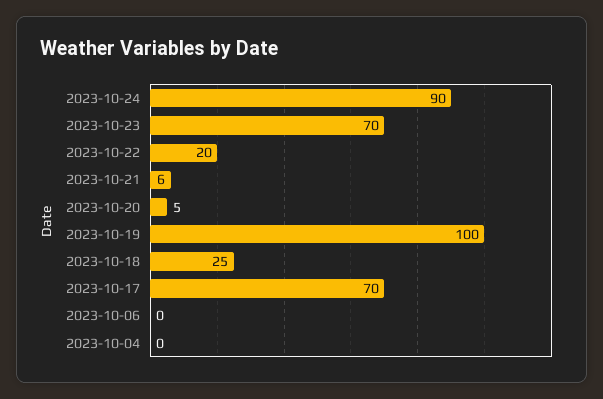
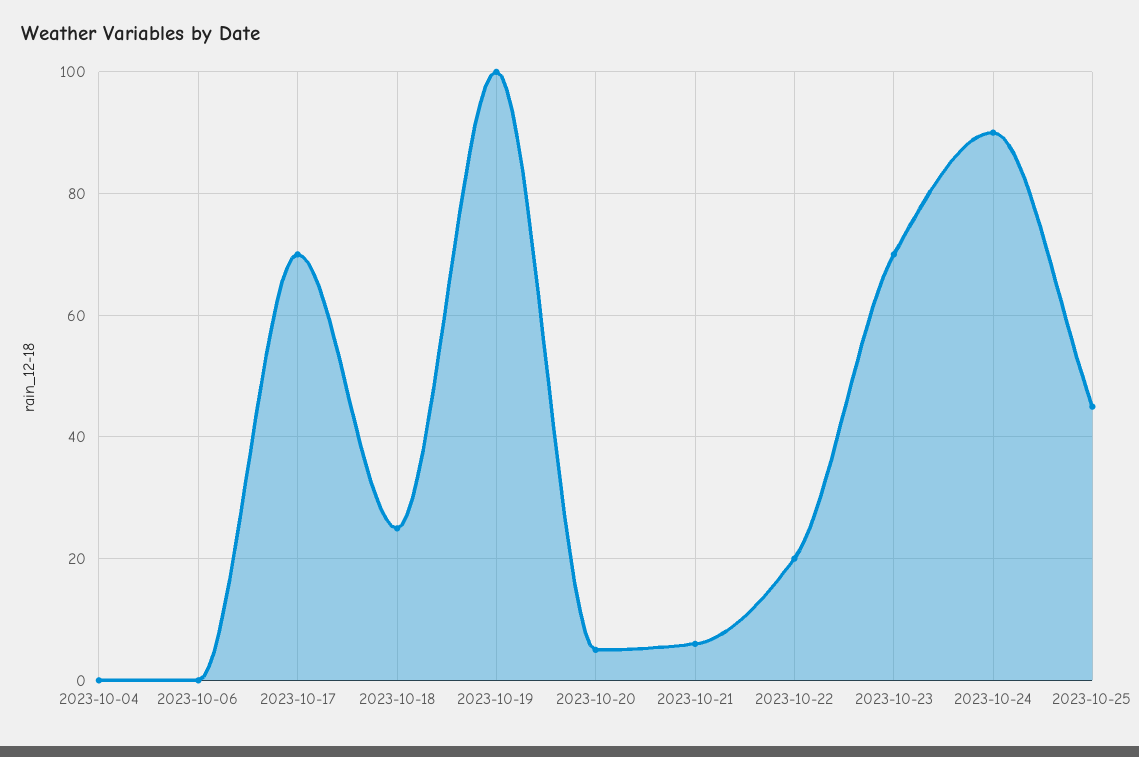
2023-10-25: none -> 45

